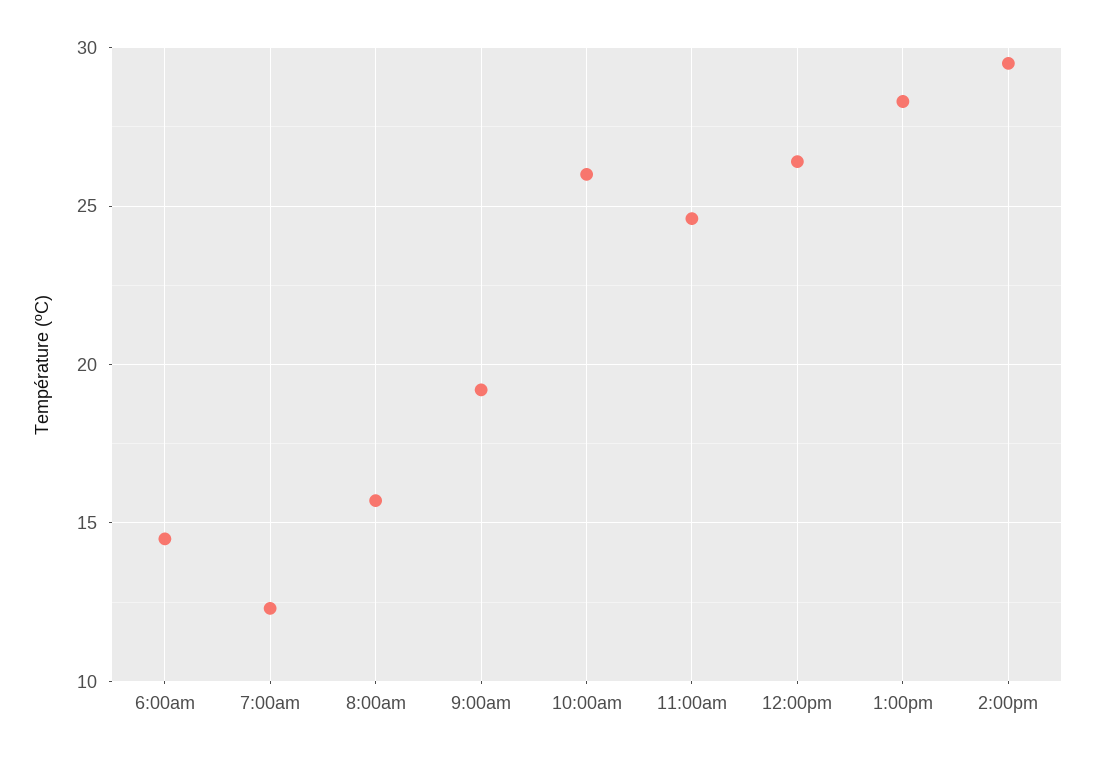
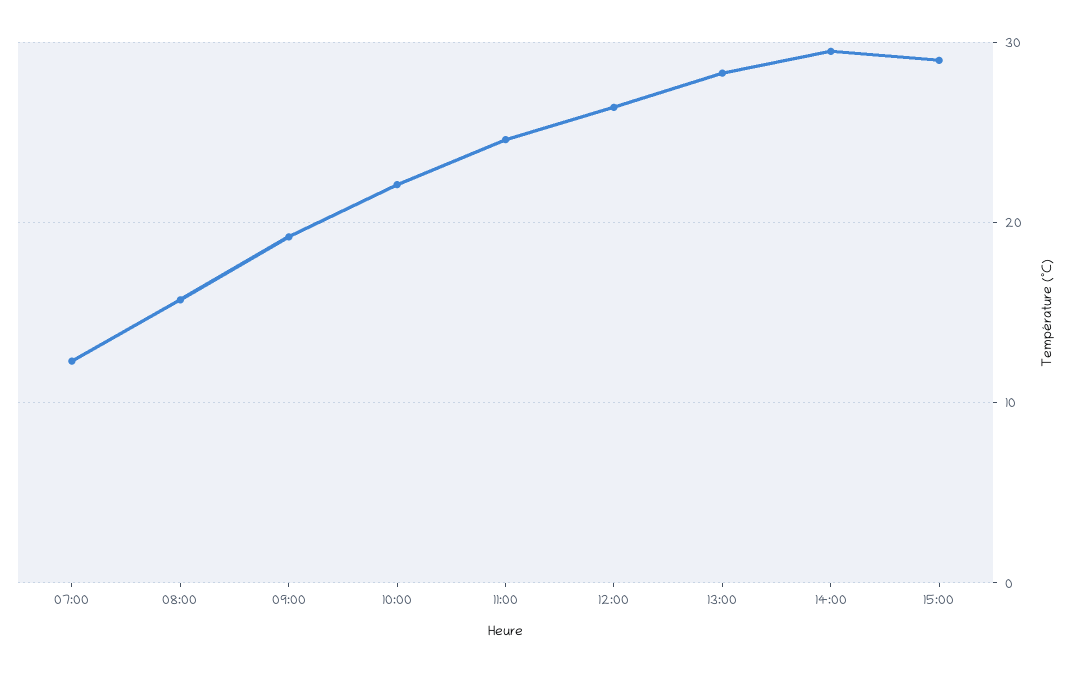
6:00am: 14.5 -> none
10:00am: 26 -> 22
15:00: none -> 29

